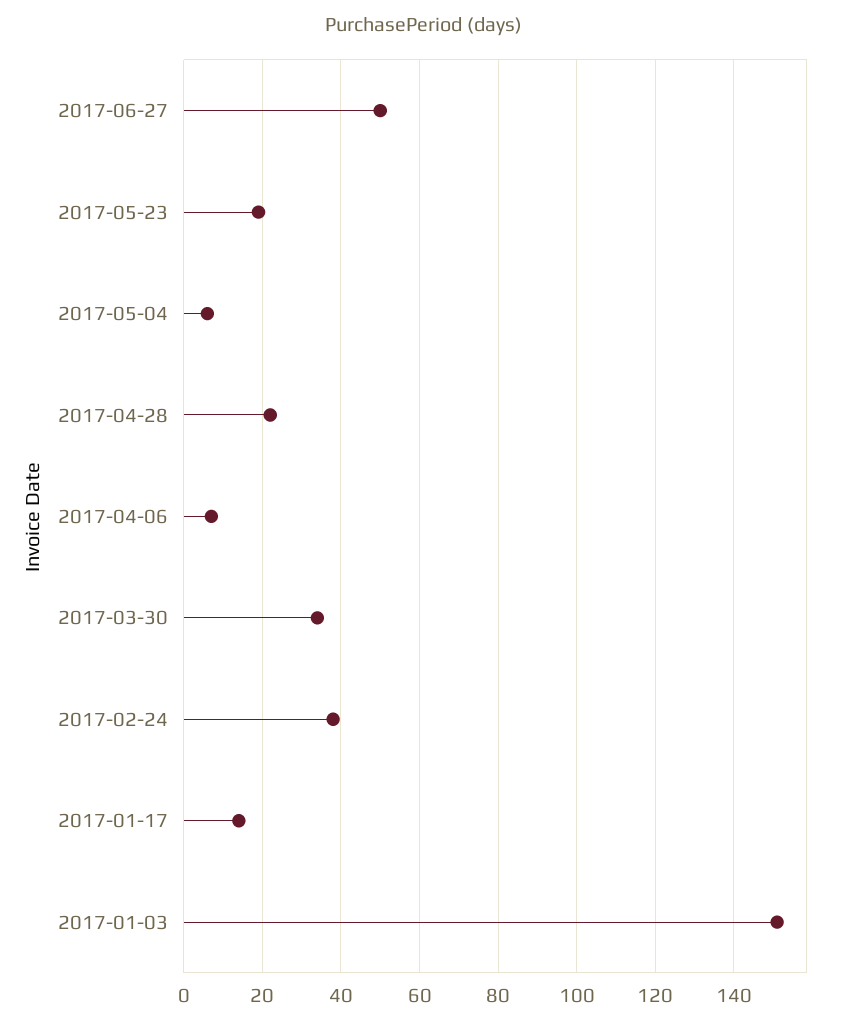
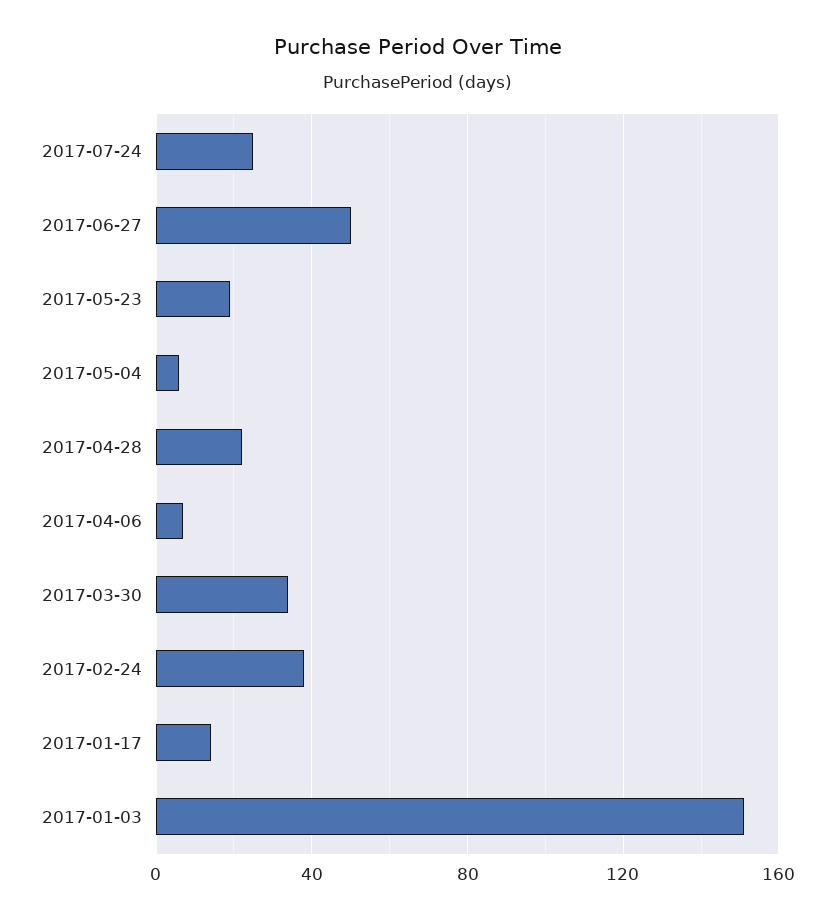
2017-07-24: none -> 25

